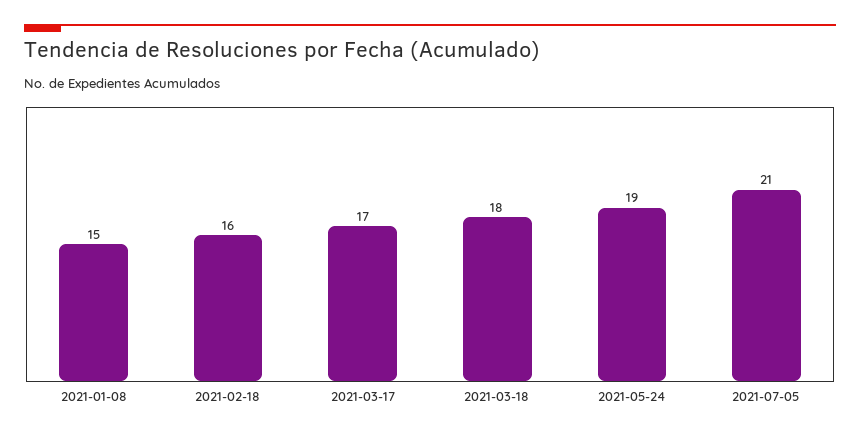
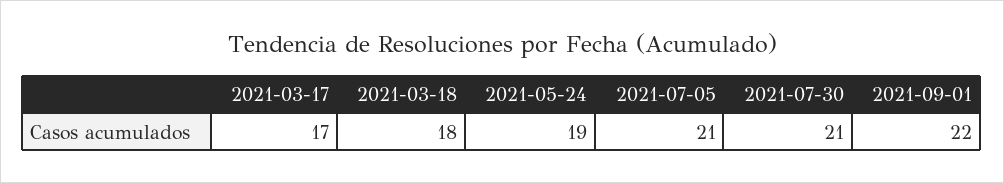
2021-01-08: 15 -> none
2021-02-18: 16 -> none
2021-07-30: none -> 21
2021-09-01: none -> 22

